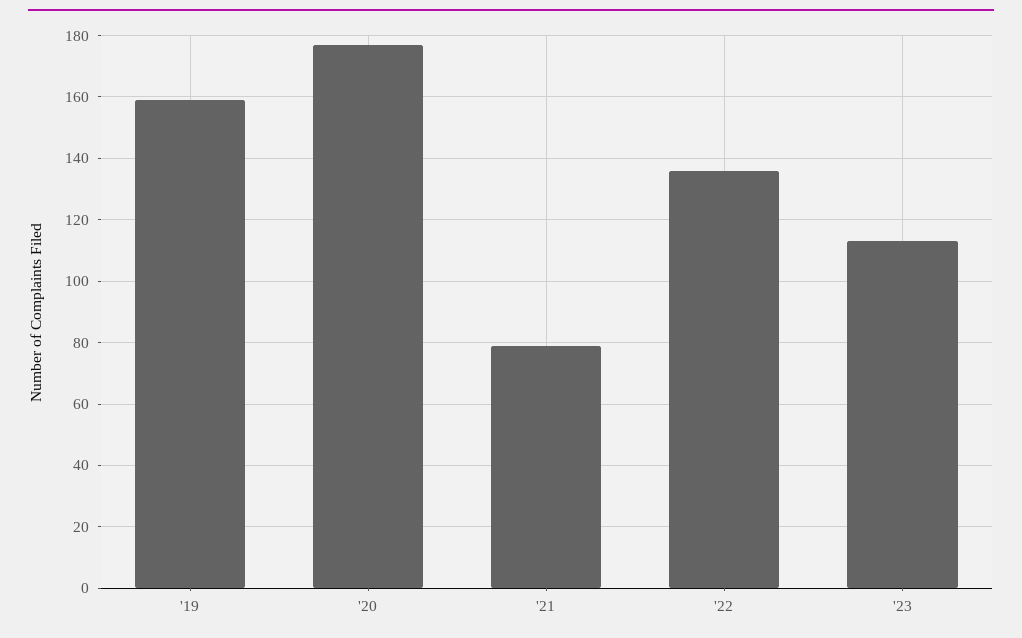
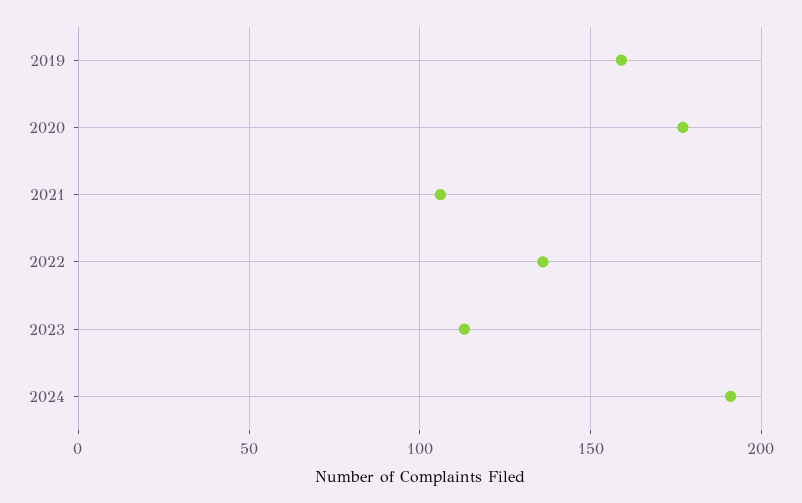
'21: 80 -> 105
2024: none -> 190

